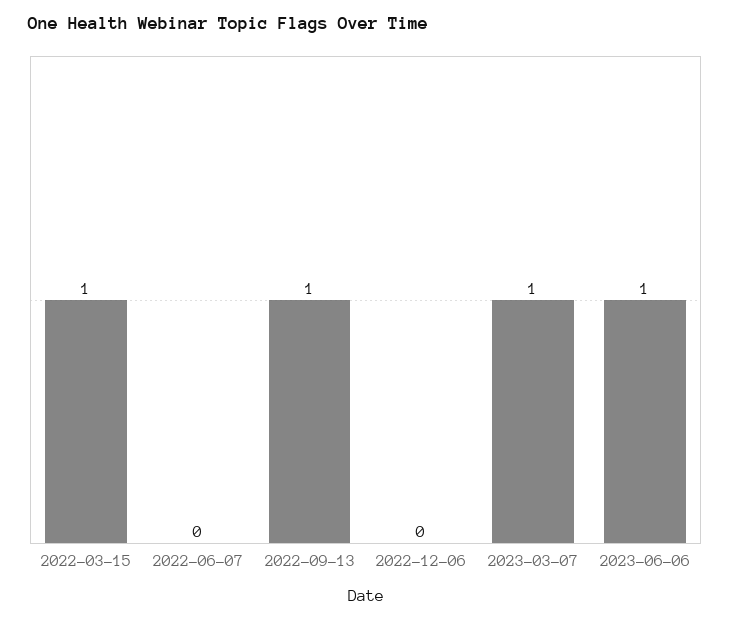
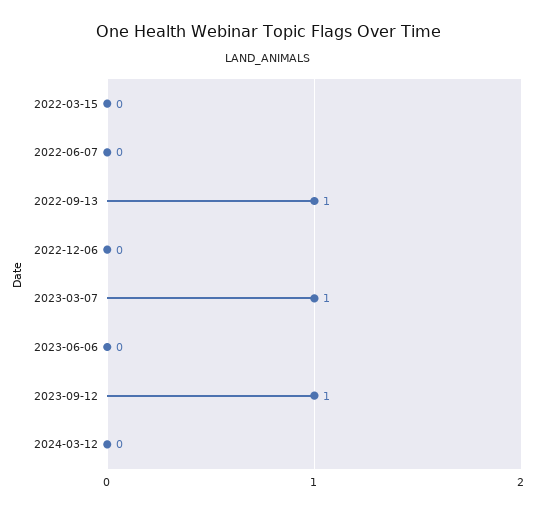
2022-03-15: 1 -> 0
2023-06-06: 1 -> 0
2023-09-12: none -> 1
2024-03-12: none -> 0

